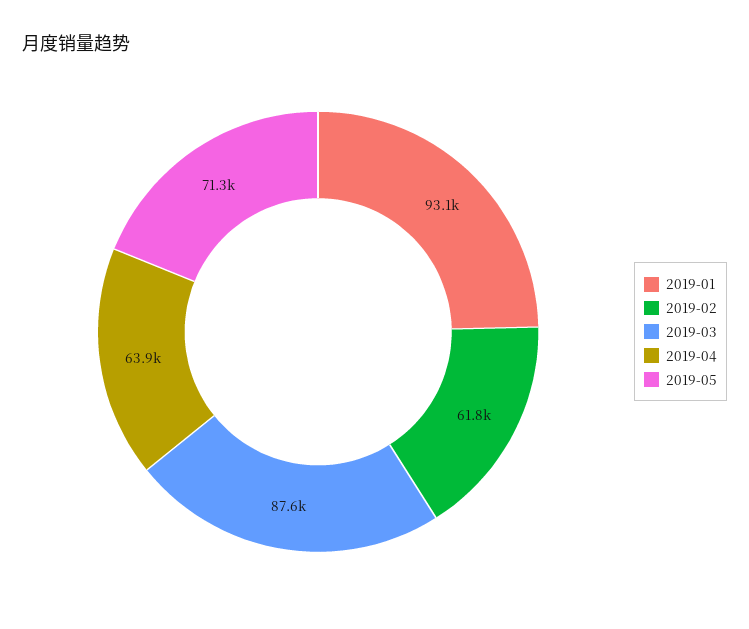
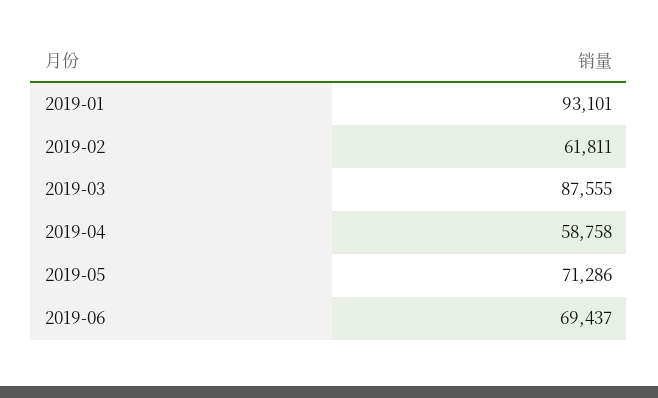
2019-04: 63900 -> 58758
2019-06: none -> 69437

